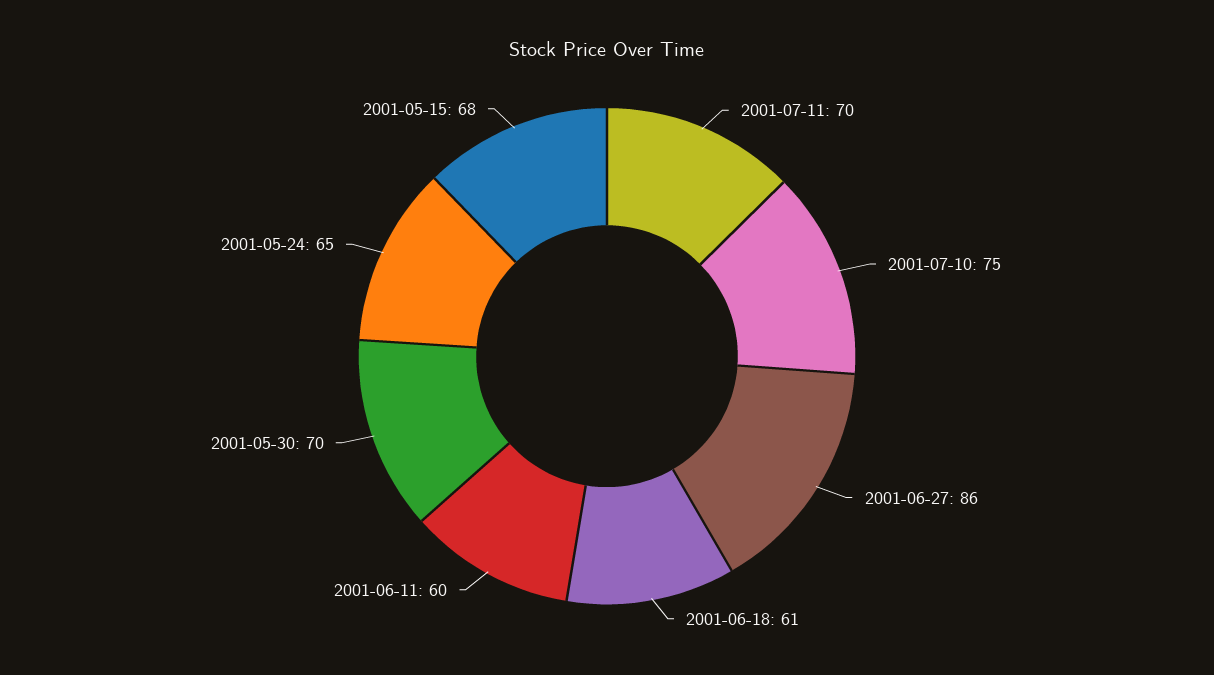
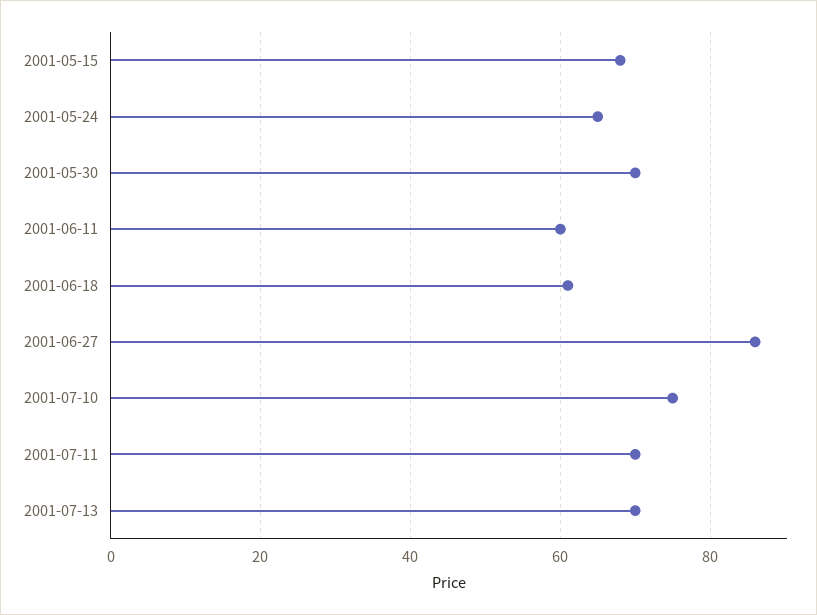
2001-07-13: none -> 70

